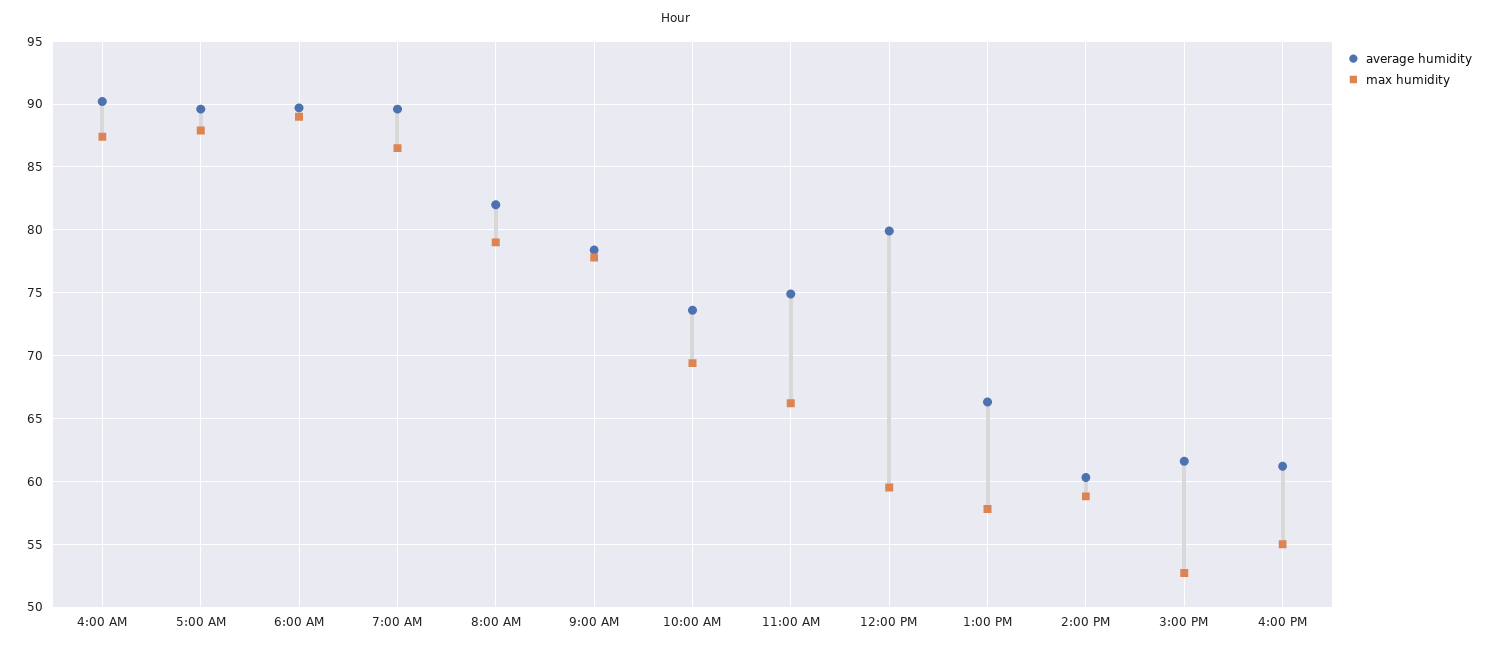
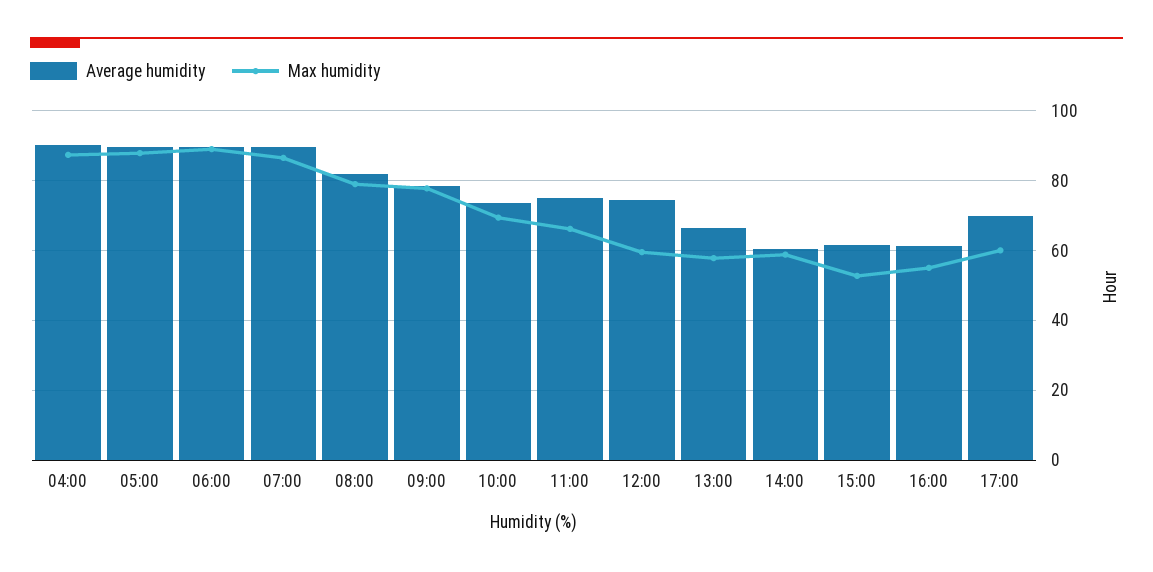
average humidity, 12:00 PM: 80 -> 74
average humidity, 17:00: none -> 70
max humidity, 17:00: none -> 60

